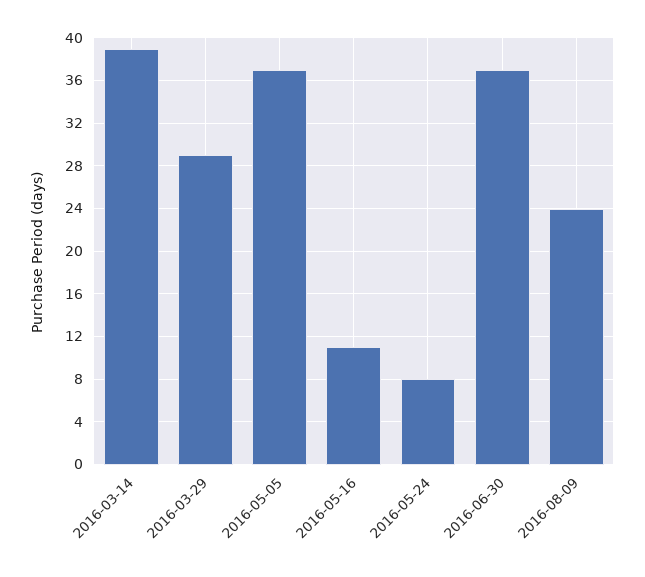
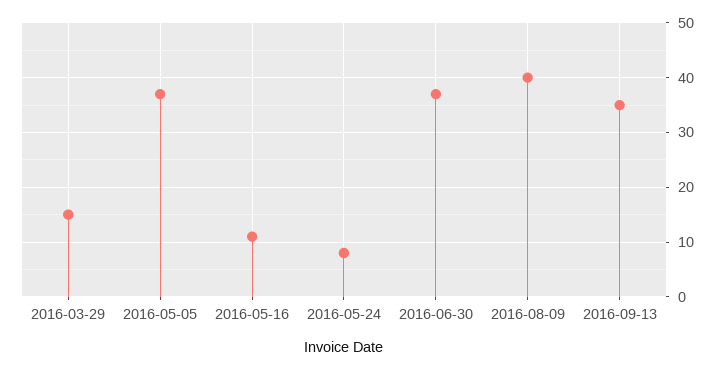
2016-03-14: 39 -> none
2016-03-29: 29 -> 15
2016-08-09: 24 -> 40
2016-09-13: none -> 35

